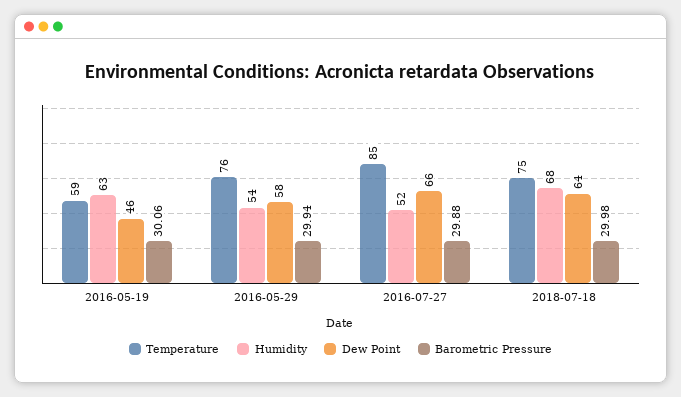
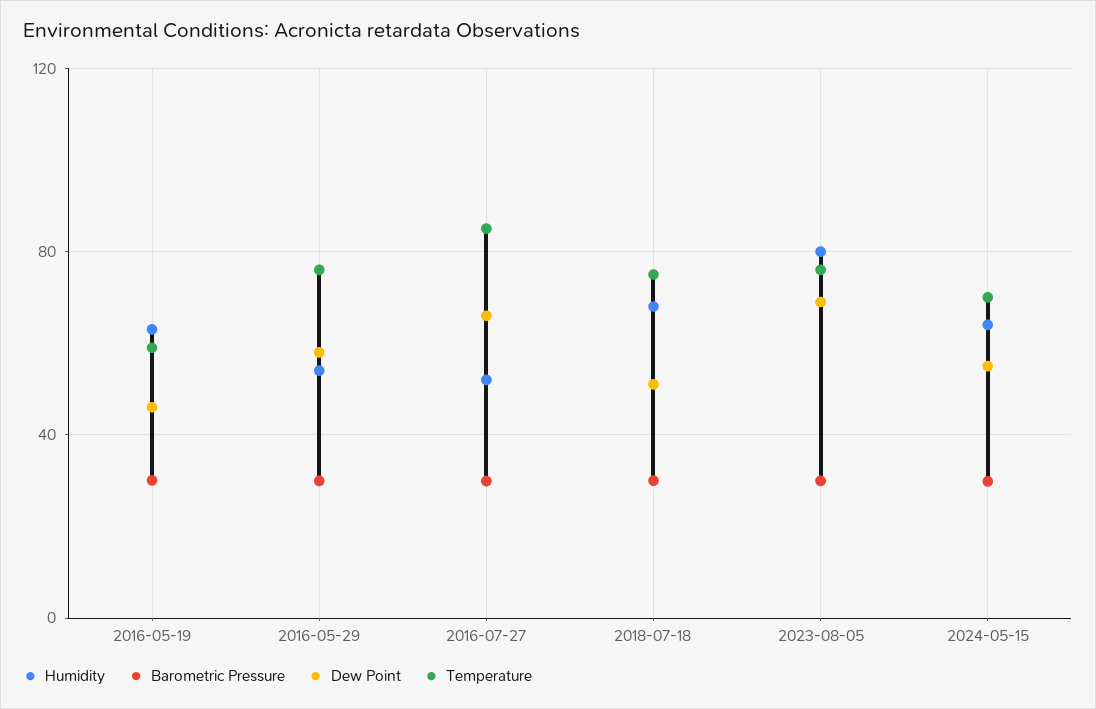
Dew Point, 2018-07-18: 64 -> 50
Humidity, 2023-08-05: none -> 80
Barometric Pressure, 2023-08-05: none -> 30
Dew Point, 2023-08-05: none -> 70
Temperature, 2023-08-05: none -> 75
Humidity, 2024-05-15: none -> 65
Barometric Pressure, 2024-05-15: none -> 30
Dew Point, 2024-05-15: none -> 55
Temperature, 2024-05-15: none -> 70

